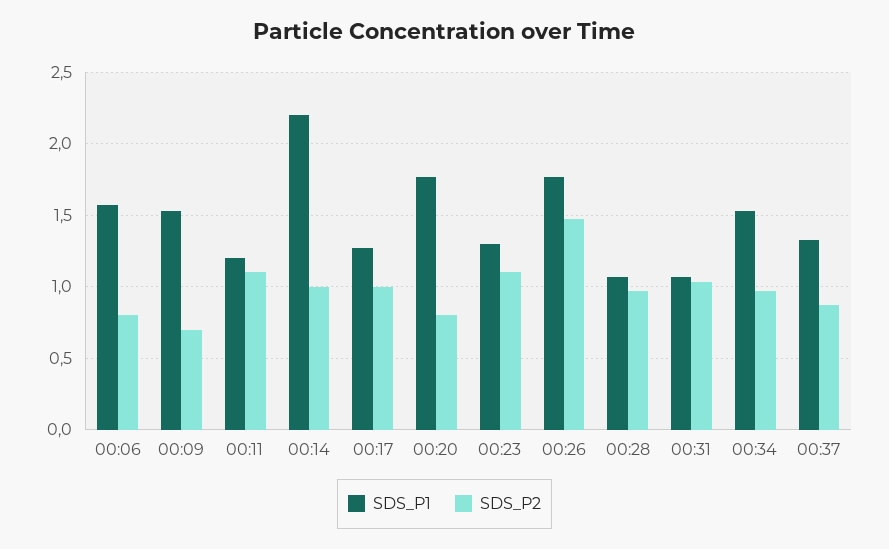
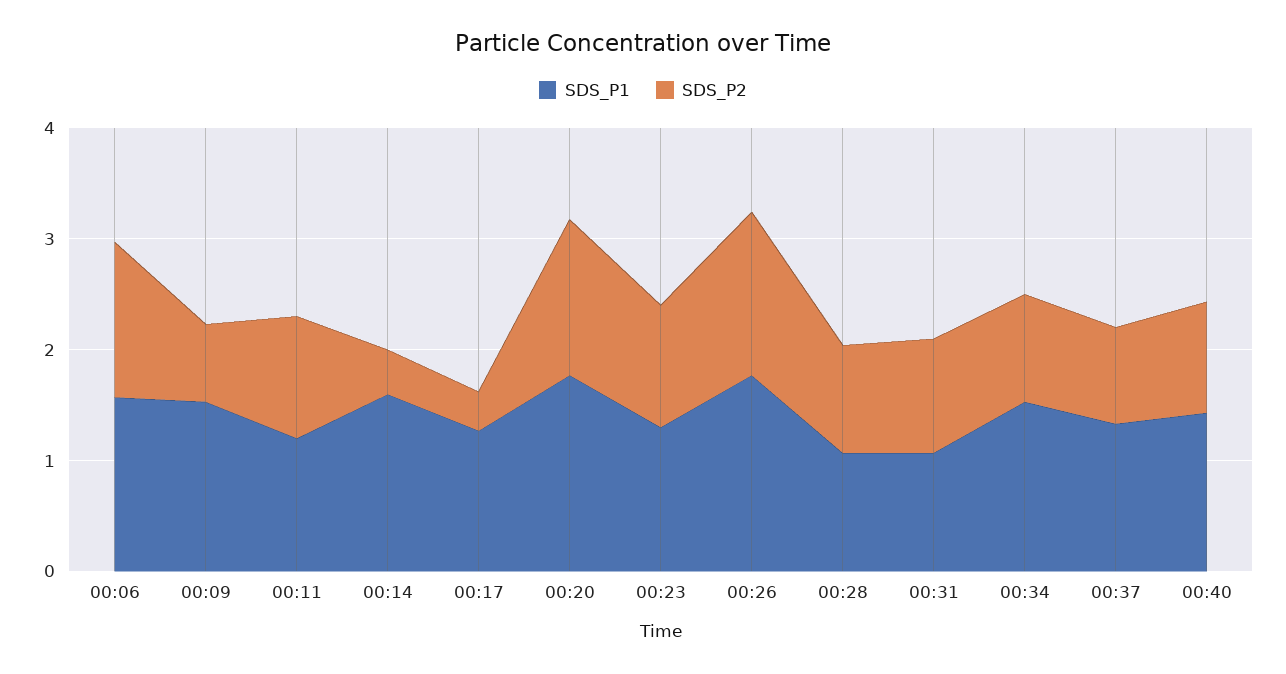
SDS_P2, 00:06: 0.8 -> 1.4
SDS_P1, 00:14: 2.2 -> 1.6
SDS_P2, 00:14: 1 -> 0.4
SDS_P2, 00:17: 1 -> 0.4
SDS_P2, 00:20: 0.8 -> 1.4
SDS_P1, 00:40: none -> 1.4
SDS_P2, 00:40: none -> 1

